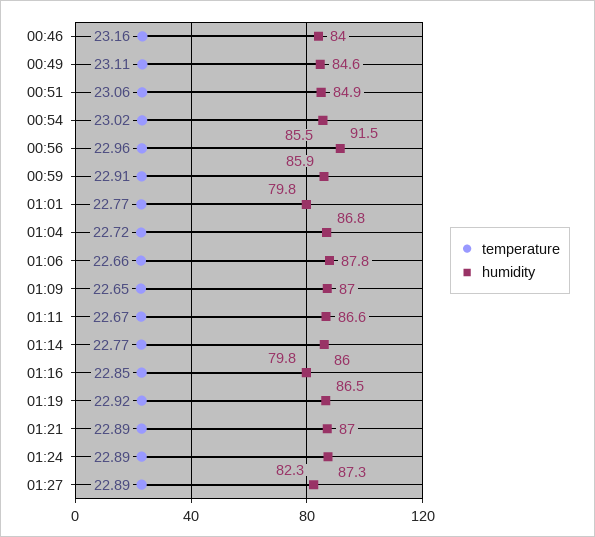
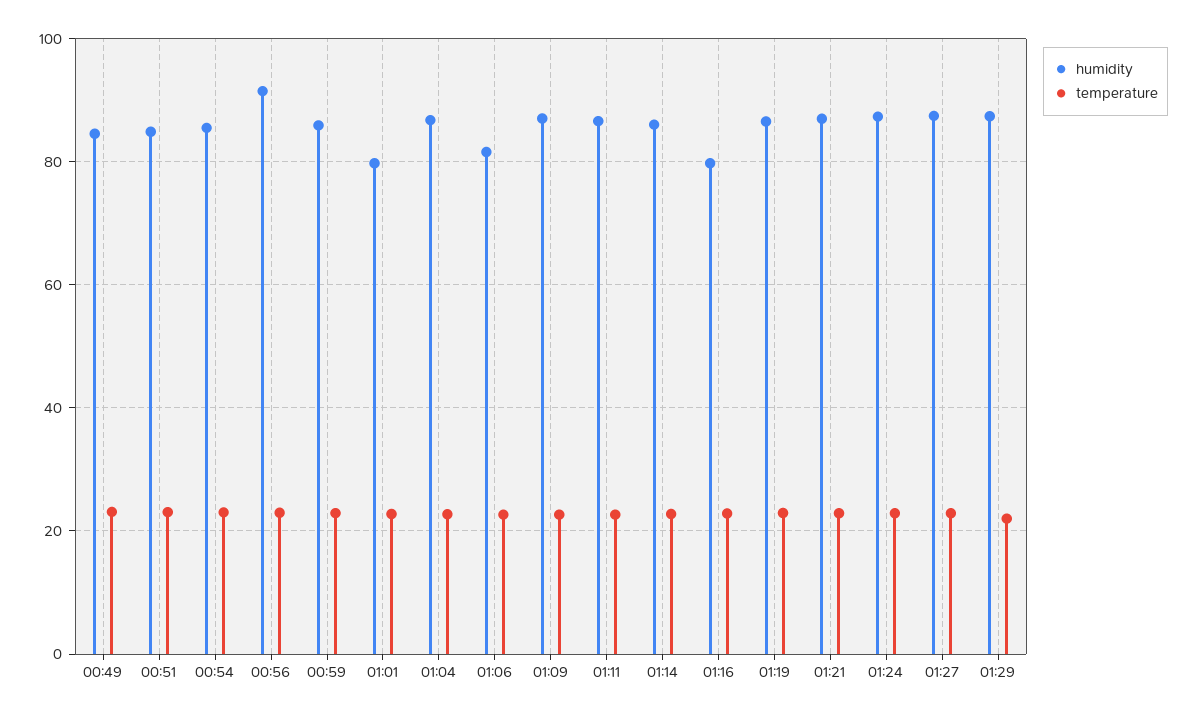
temperature, 00:46: 23.16 -> none
humidity, 00:46: 84 -> none
humidity, 01:06: 87.8 -> 82
humidity, 01:27: 82.3 -> 88
humidity, 01:29: none -> 88
temperature, 01:29: none -> 22

